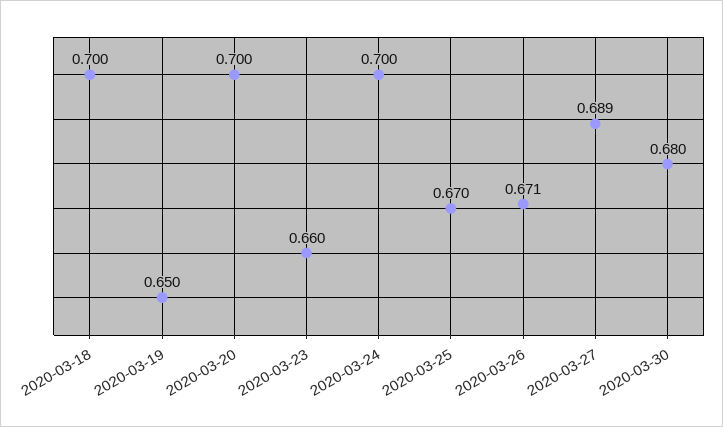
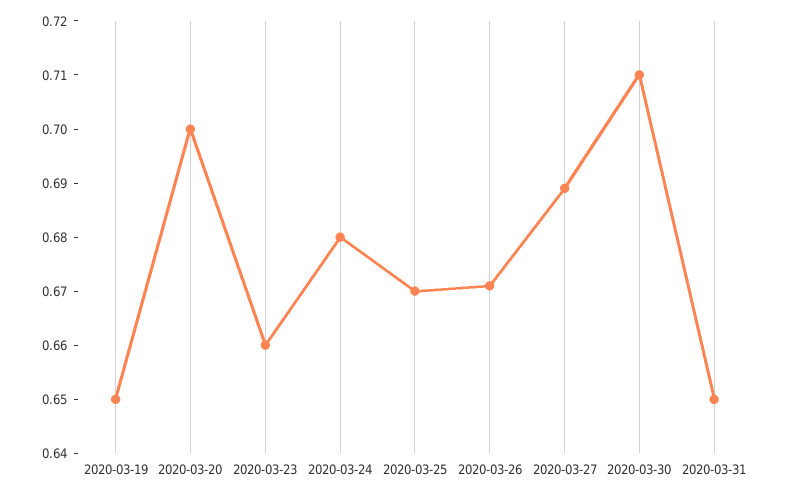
2020-03-18: 0.7 -> none
2020-03-24: 0.7 -> 0.68
2020-03-30: 0.68 -> 0.71
2020-03-31: none -> 0.65

